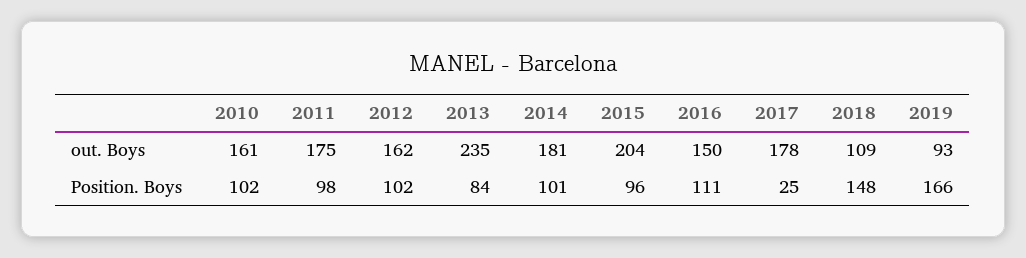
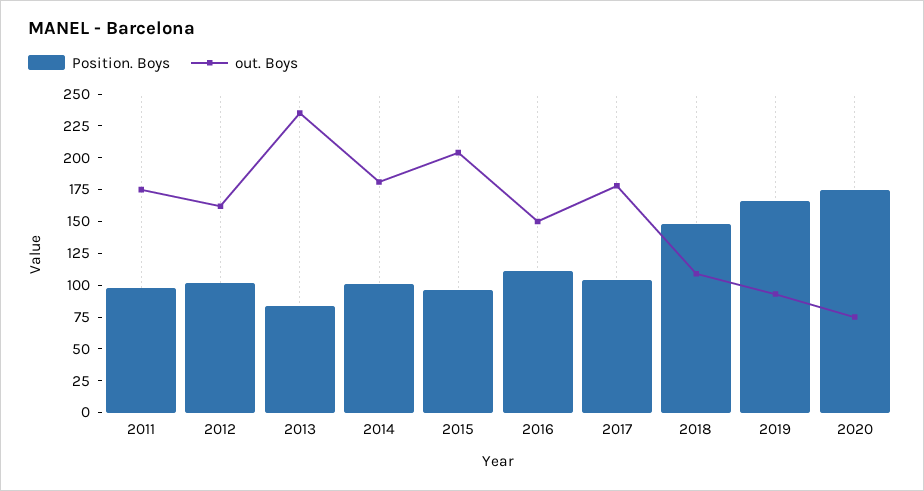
out. Boys, 2010: 161 -> none
Position. Boys, 2010: 102 -> none
Position. Boys, 2017: 25 -> 100
Position. Boys, 2020: none -> 175
out. Boys, 2020: none -> 75

